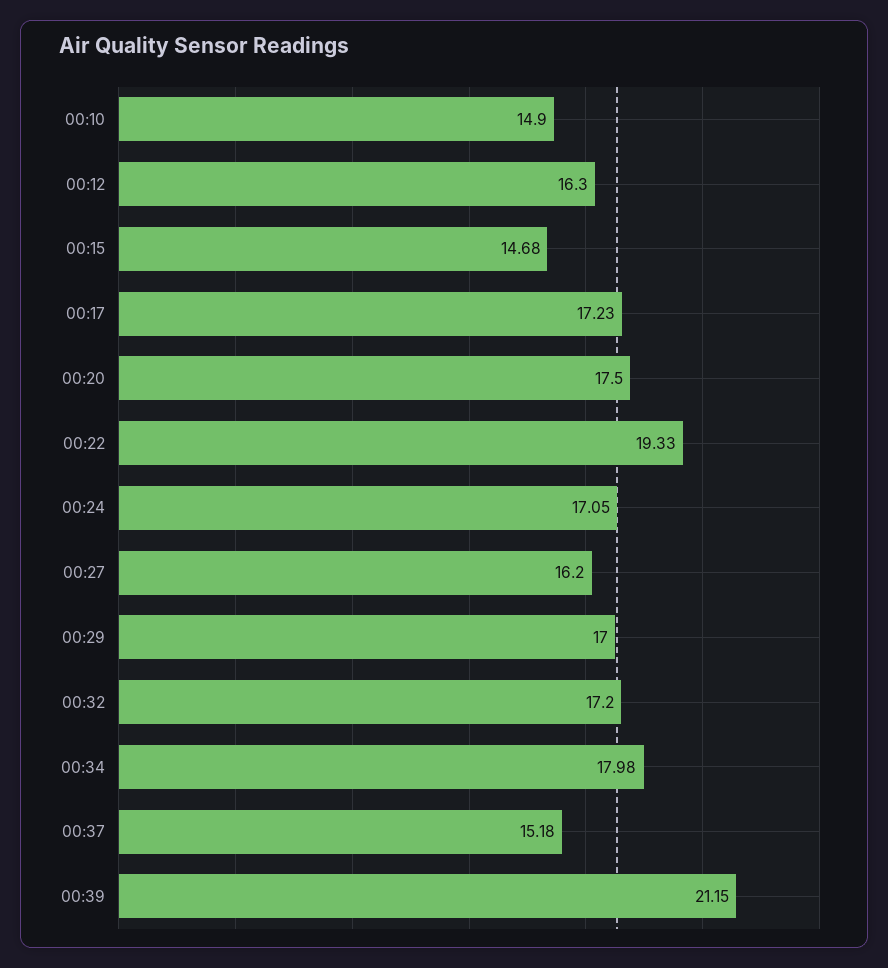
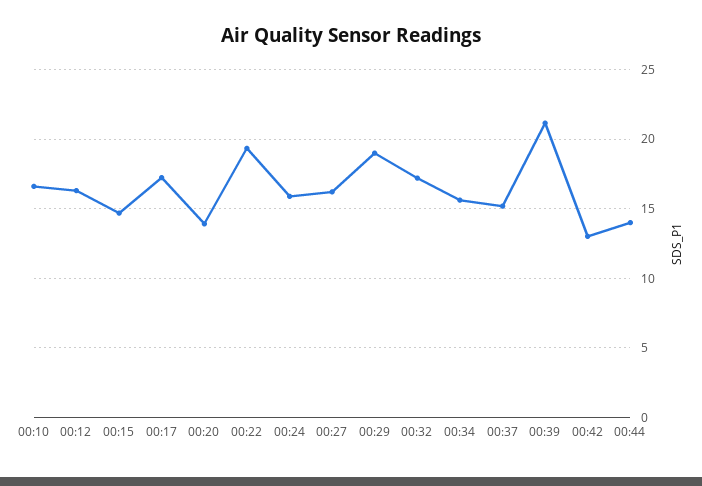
00:10: 14.9 -> 16.5
00:20: 17.5 -> 14
00:24: 17.05 -> 16
00:29: 17 -> 19
00:34: 17.98 -> 15.5
00:42: none -> 13
00:44: none -> 14

